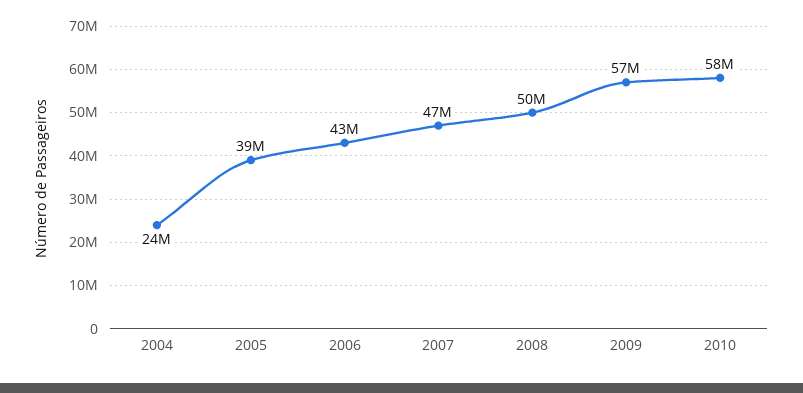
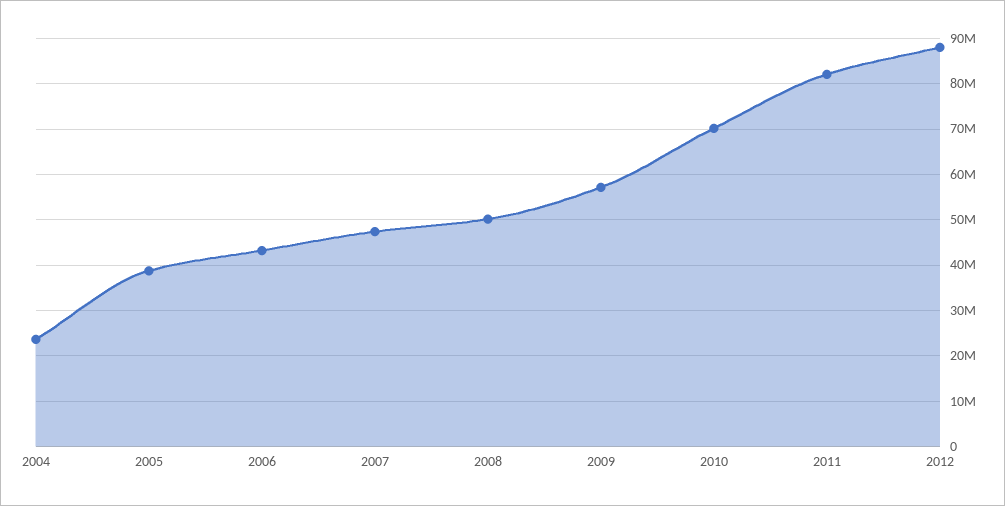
2010: 58000000 -> 70000000
2011: none -> 82000000
2012: none -> 88000000

